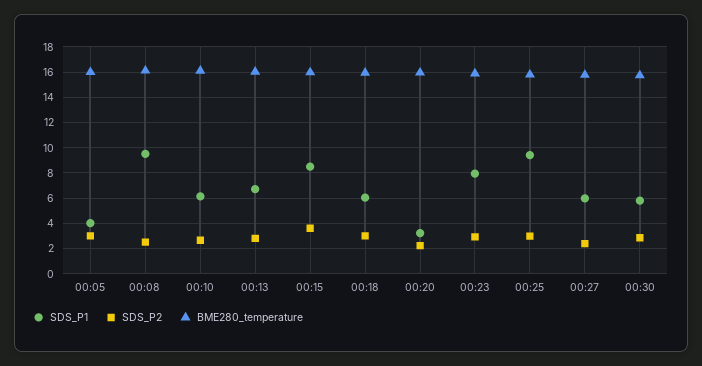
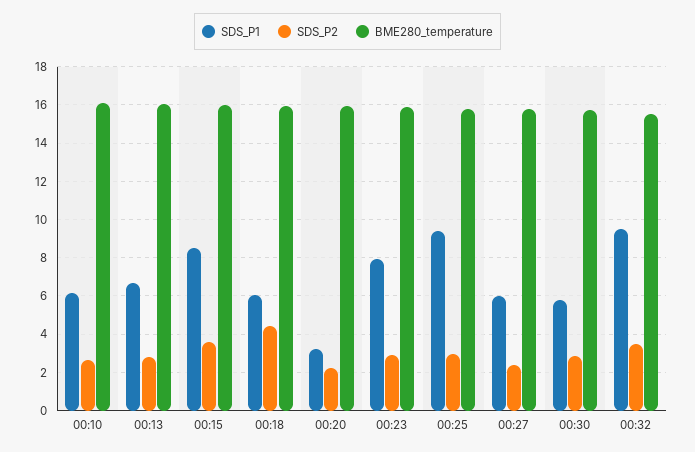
SDS_P1, 00:05: 4 -> none
SDS_P2, 00:05: 3 -> none
BME280_temperature, 00:05: 16 -> none
SDS_P1, 00:08: 9.5 -> none
SDS_P2, 00:08: 2.5 -> none
BME280_temperature, 00:08: 16 -> none
SDS_P2, 00:18: 3 -> 4.5
SDS_P1, 00:32: none -> 9.5
SDS_P2, 00:32: none -> 3.5
BME280_temperature, 00:32: none -> 15.5

